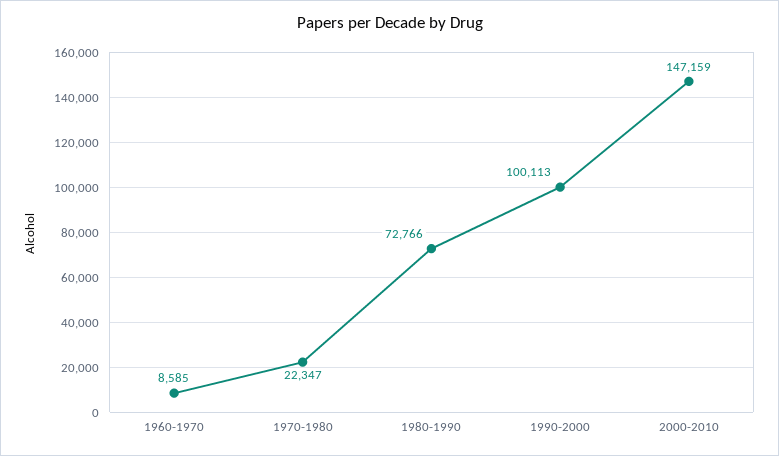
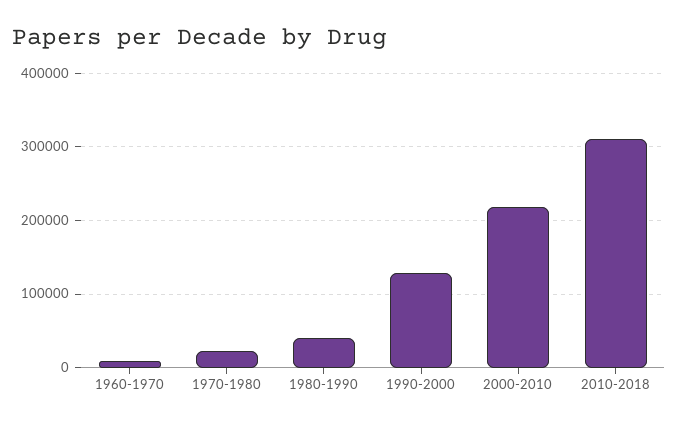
1980-1990: 72766 -> 40000
1990-2000: 100113 -> 130000
2000-2010: 147159 -> 220000
2010-2018: none -> 310000

